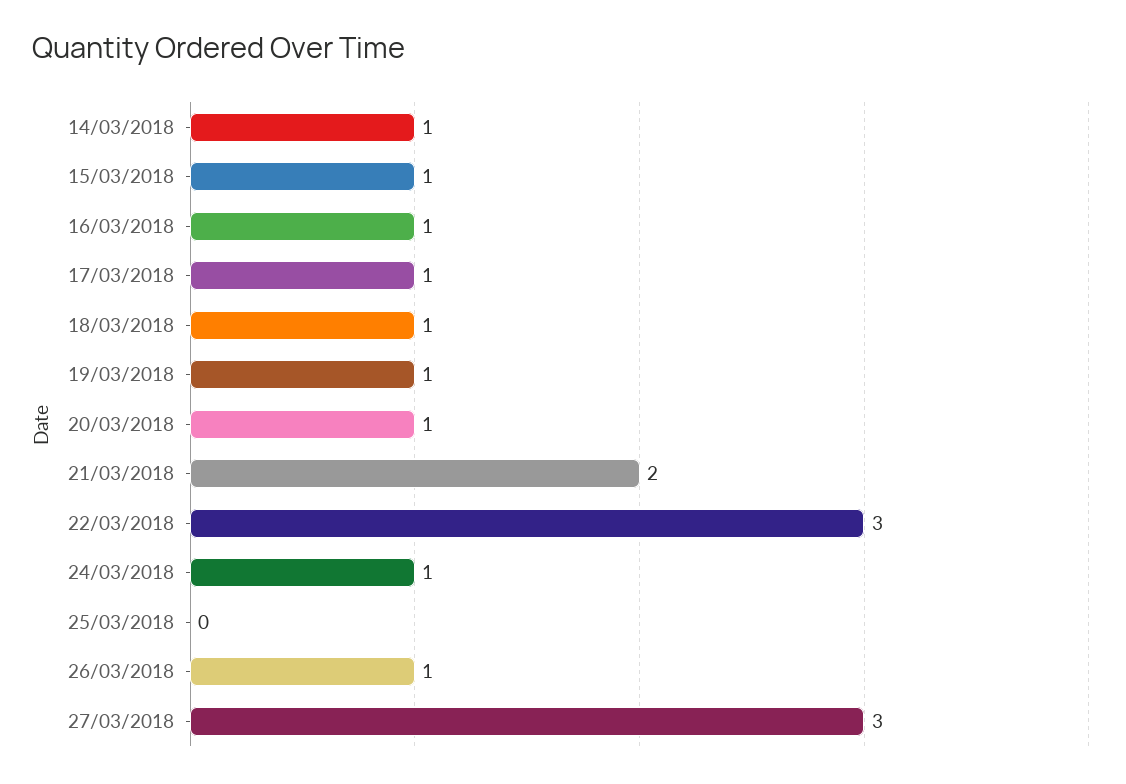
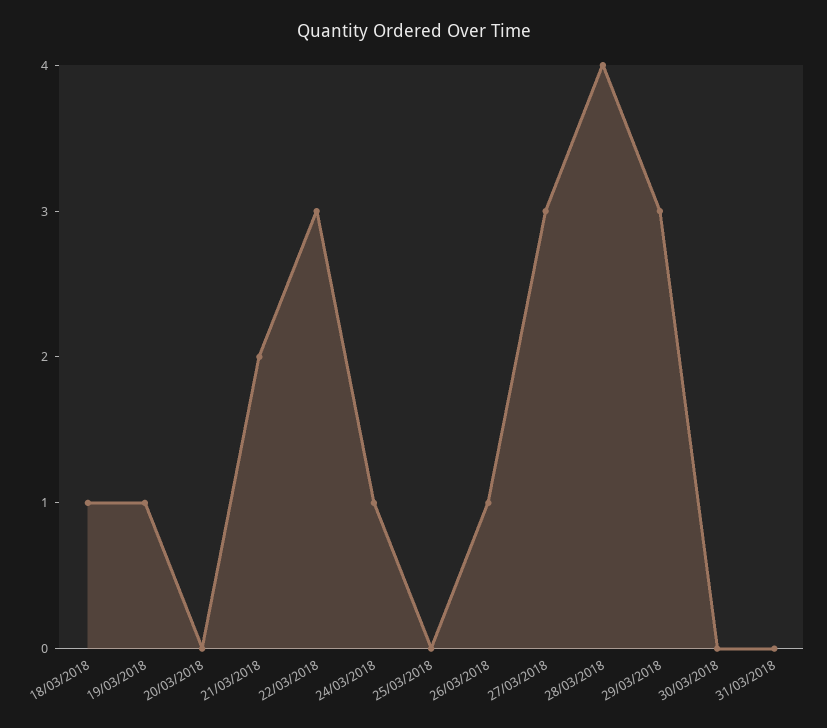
14/03/2018: 1 -> none
15/03/2018: 1 -> none
16/03/2018: 1 -> none
17/03/2018: 1 -> none
20/03/2018: 1 -> 0
28/03/2018: none -> 4
29/03/2018: none -> 3
30/03/2018: none -> 0
31/03/2018: none -> 0

